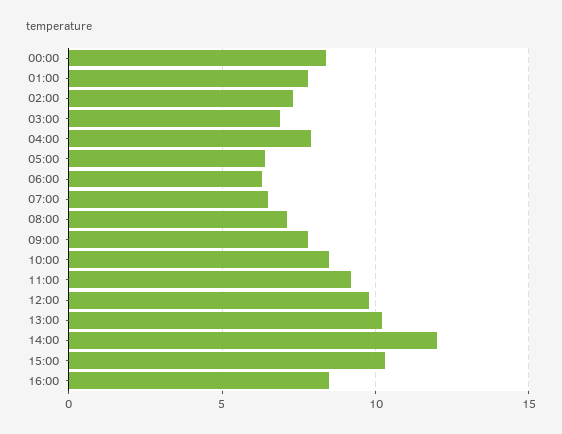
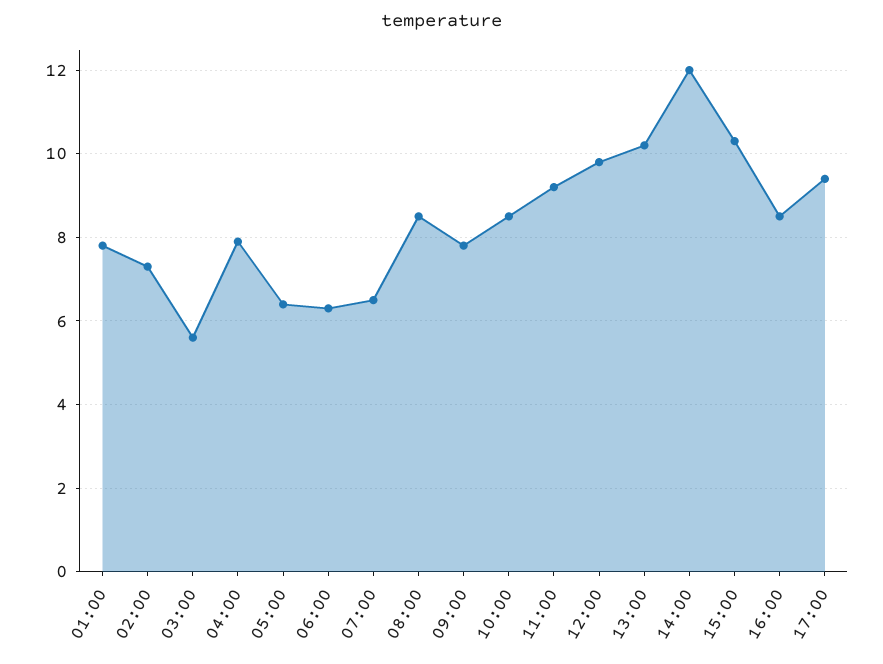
00:00: 8.5 -> none
03:00: 7 -> 5.5
08:00: 7 -> 8.5
17:00: none -> 9.5

